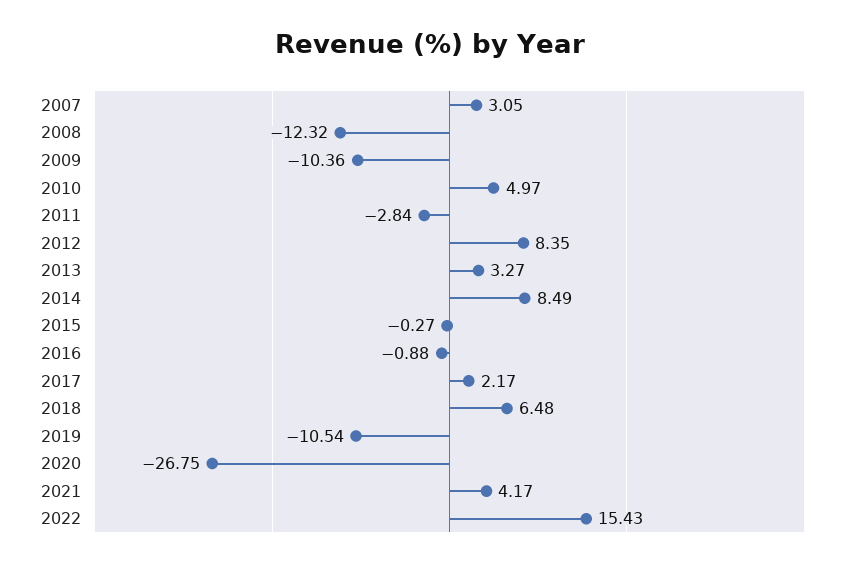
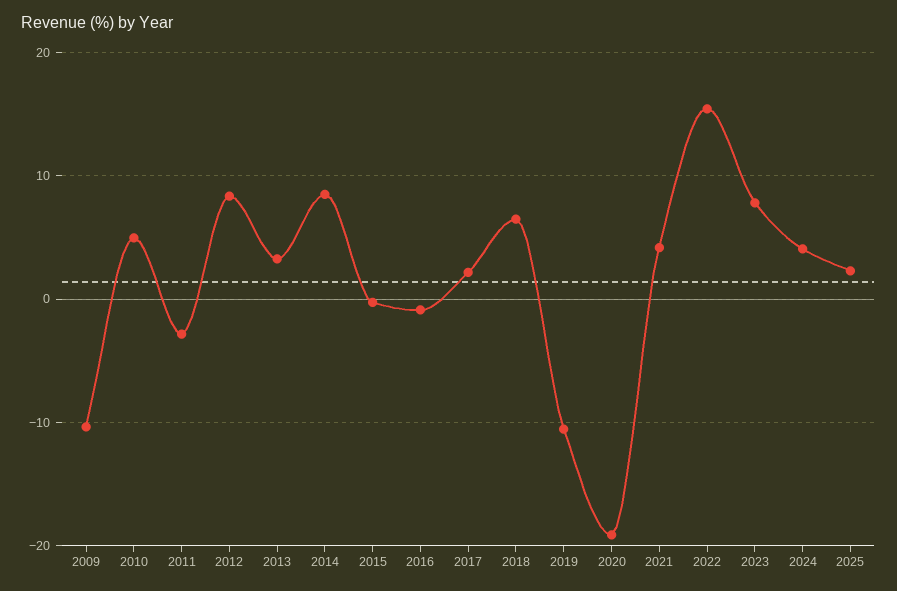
2007: 3.05 -> none
2008: -12.32 -> none
2020: -26.75 -> -19
2023: none -> 8
2024: none -> 4
2025: none -> 2

